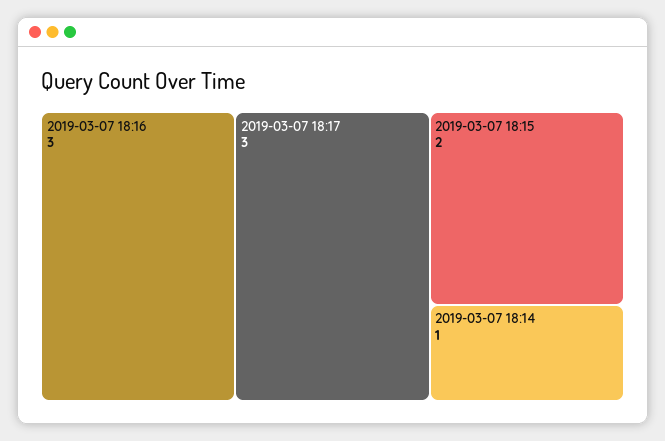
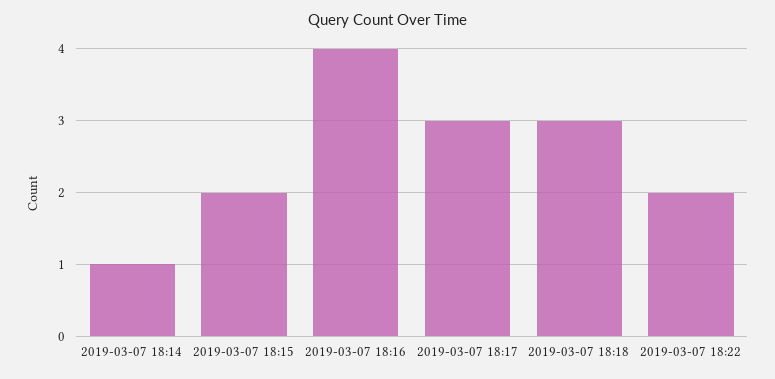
2019-03-07 18:16: 3 -> 4
2019-03-07 18:18: none -> 3
2019-03-07 18:22: none -> 2

